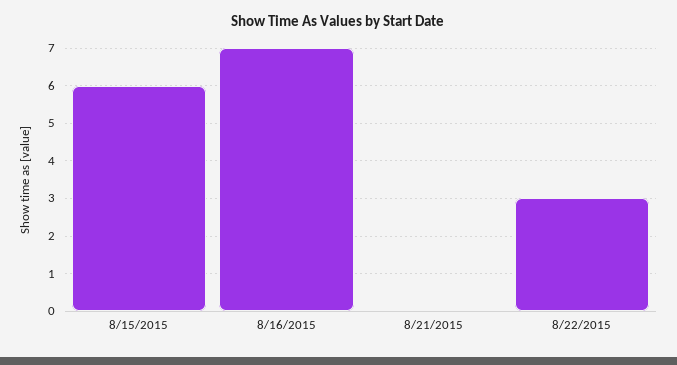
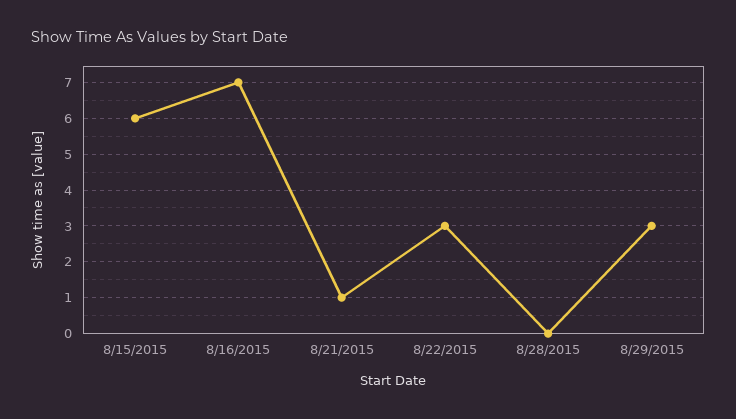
8/21/2015: 0 -> 1
8/28/2015: none -> 0
8/29/2015: none -> 3

